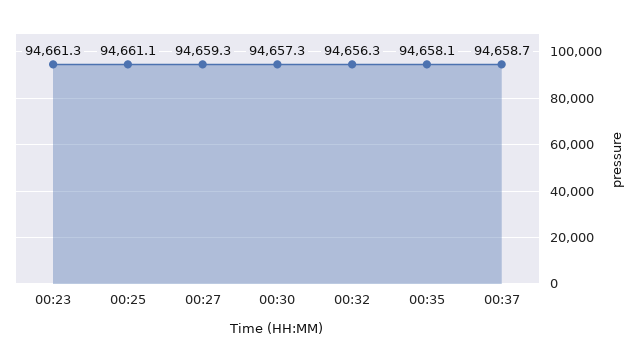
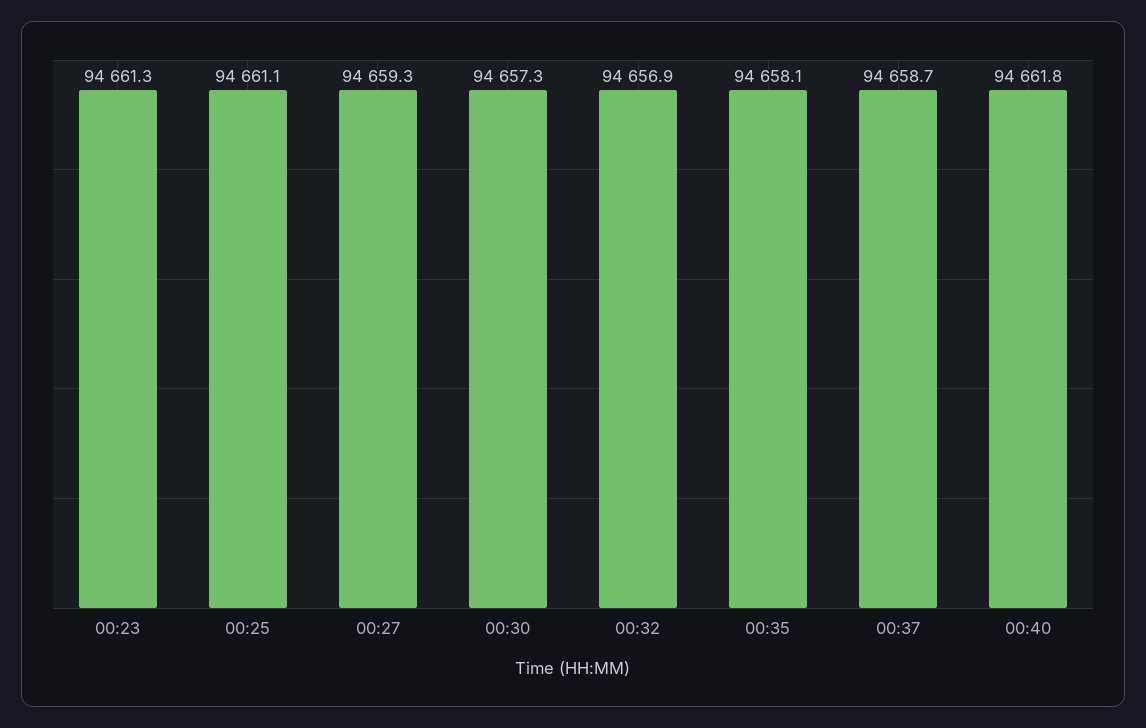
00:32: 94656.3 -> 94656.9
00:40: none -> 94661.8

